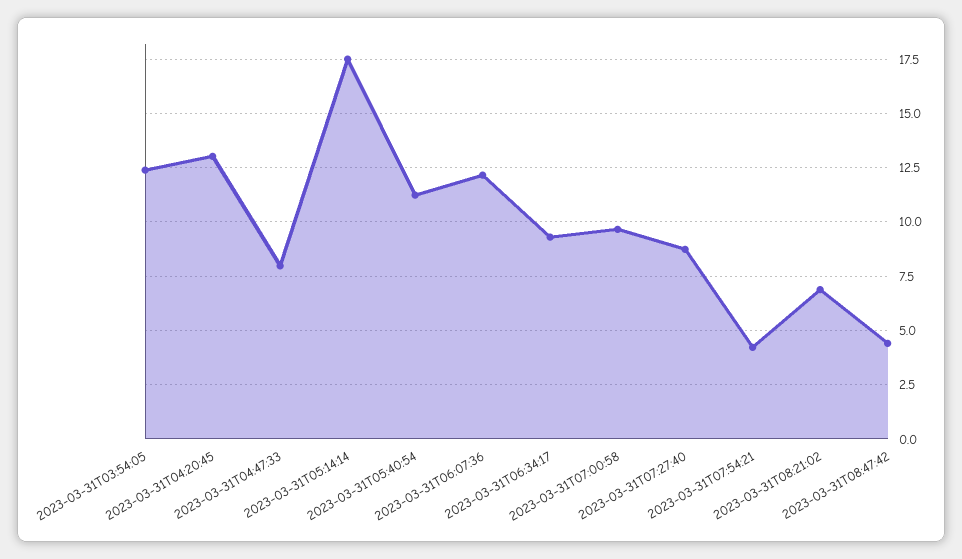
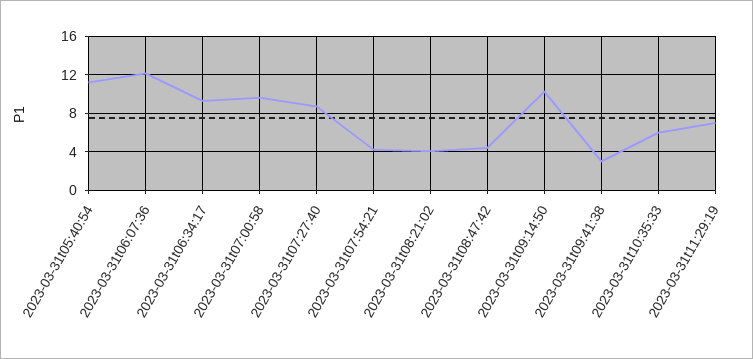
2023-03-31T03:54:05: 12.5 -> none
2023-03-31T04:20:45: 13 -> none
2023-03-31T04:47:33: 8 -> none
2023-03-31T05:14:14: 17.5 -> none
2023-03-31T08:21:02: 7 -> 4
2023-03-31t09:14:50: none -> 10
2023-03-31t09:41:38: none -> 3
2023-03-31t10:35:33: none -> 6
2023-03-31t11:29:19: none -> 7

